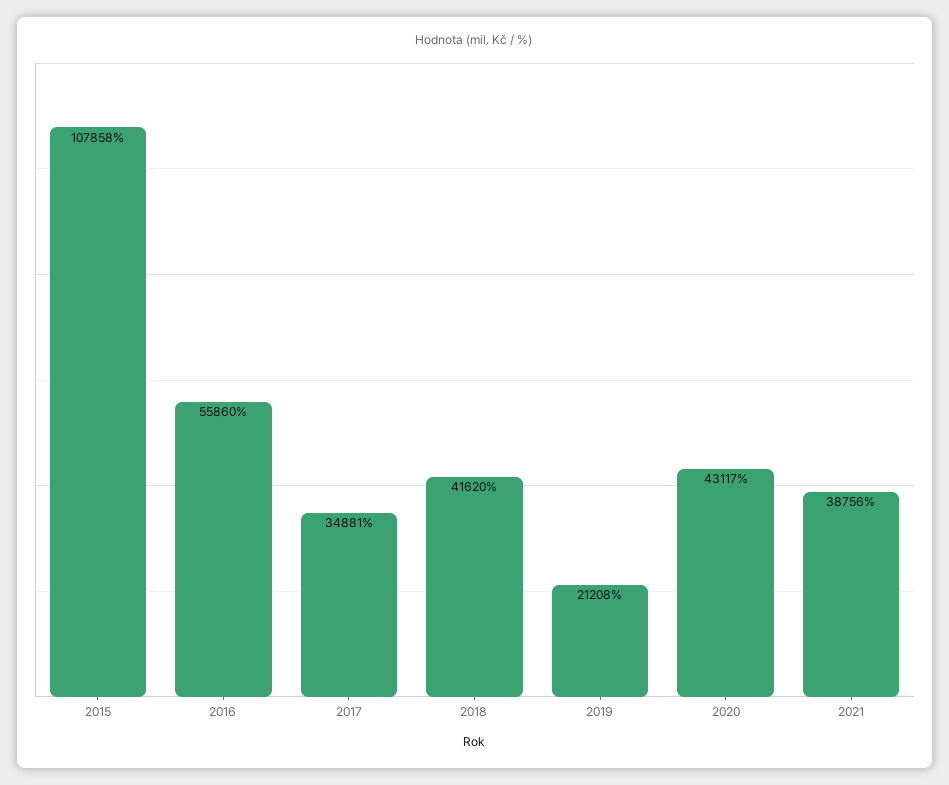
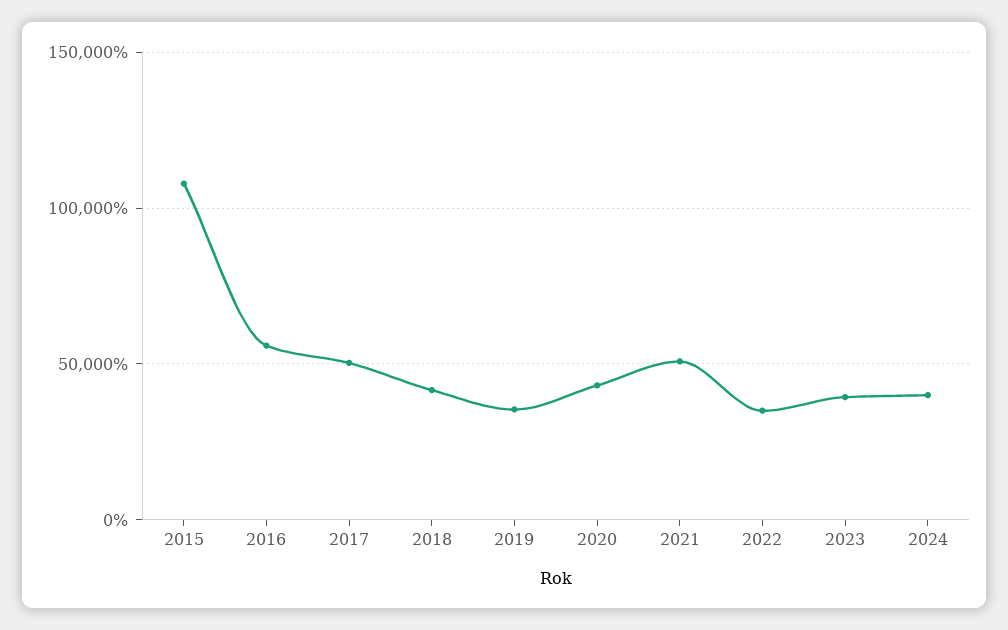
2017: 34881 -> 50000
2019: 21208 -> 35000
2021: 38756 -> 50000
2022: none -> 35000
2023: none -> 40000
2024: none -> 40000

